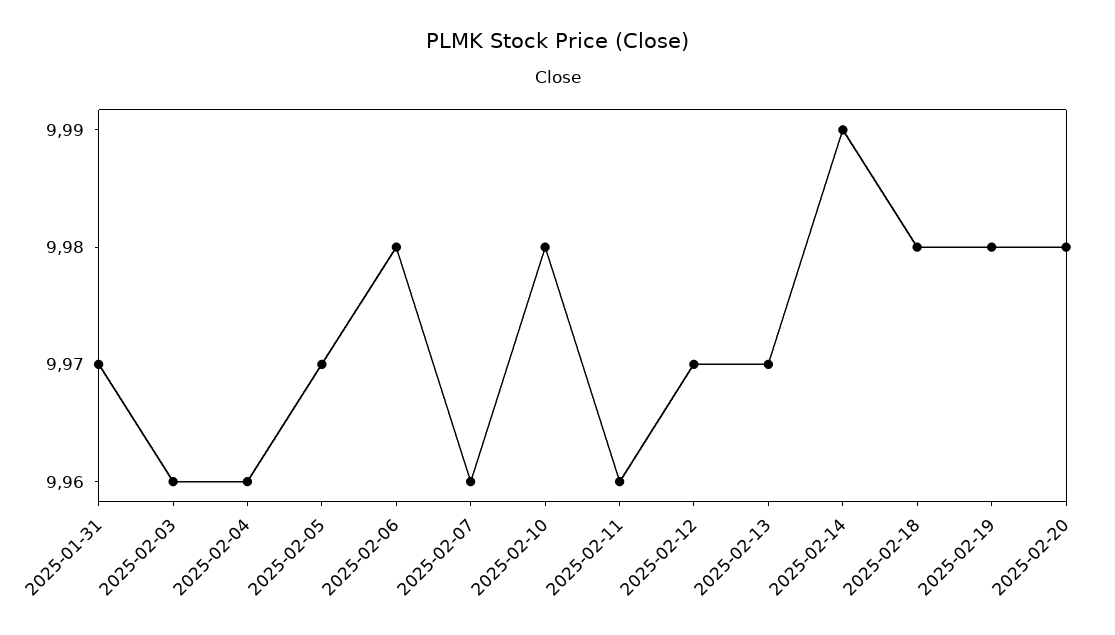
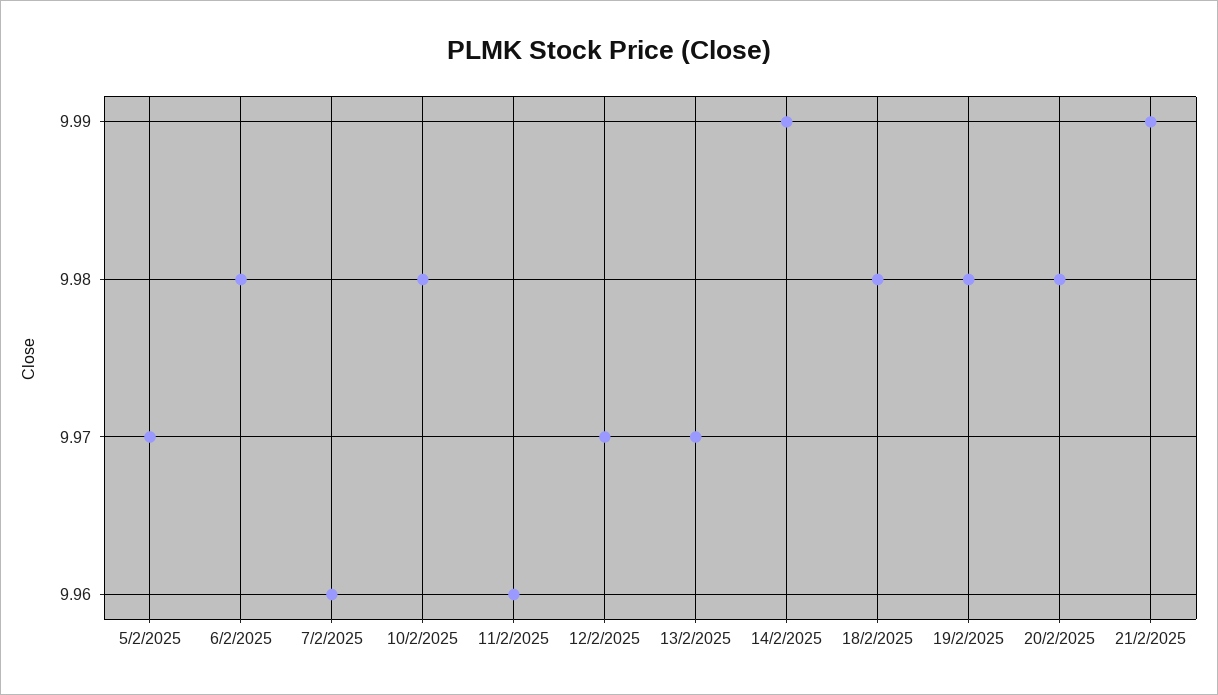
2025-01-31: 9.97 -> none
2025-02-03: 9.96 -> none
2025-02-04: 9.96 -> none
21/2/2025: none -> 9.99

